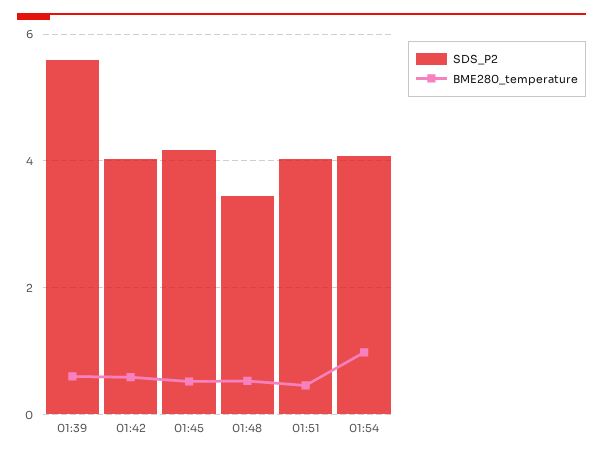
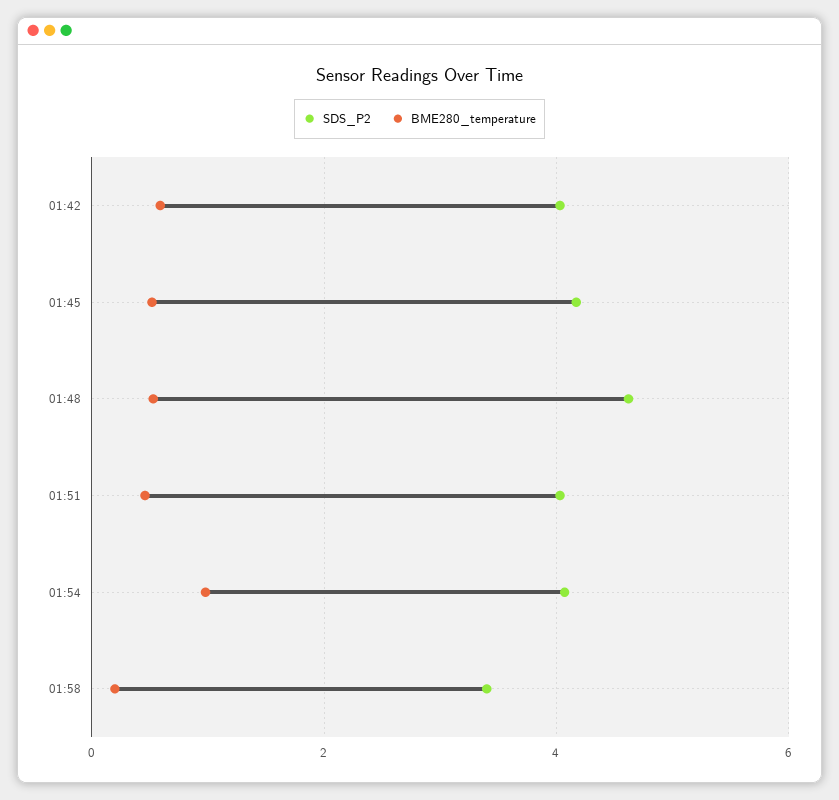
SDS_P2, 01:39: 5.6 -> none
BME280_temperature, 01:39: 0.6 -> none
SDS_P2, 01:48: 3.4 -> 4.6
SDS_P2, 01:58: none -> 3.4
BME280_temperature, 01:58: none -> 0.2

